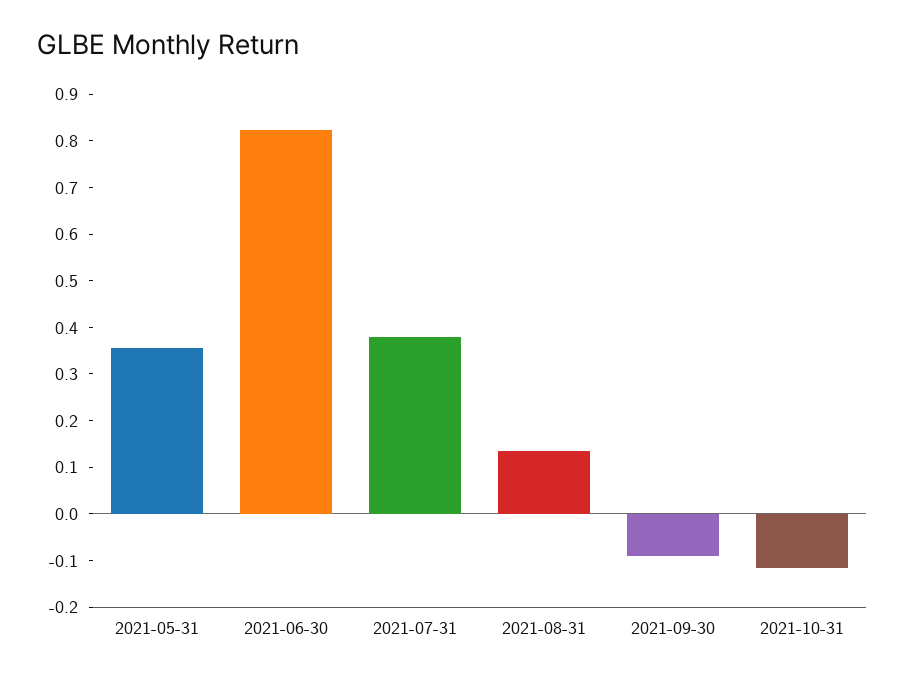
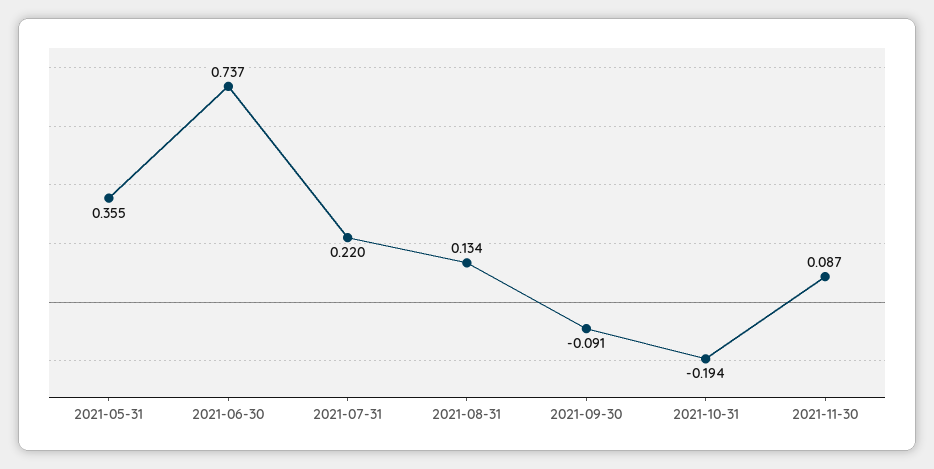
2021-06-30: 0.82 -> 0.737
2021-07-31: 0.38 -> 0.22
2021-10-31: -0.12 -> -0.194
2021-11-30: none -> 0.087

